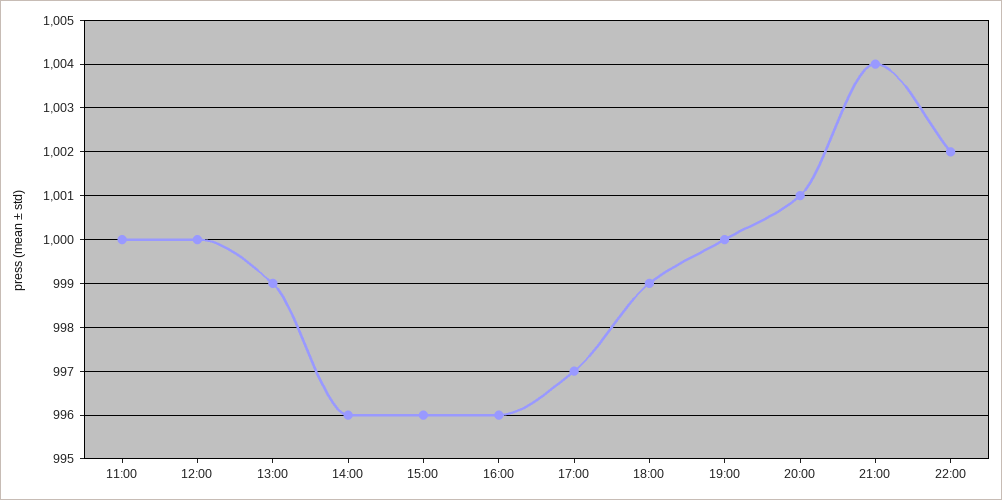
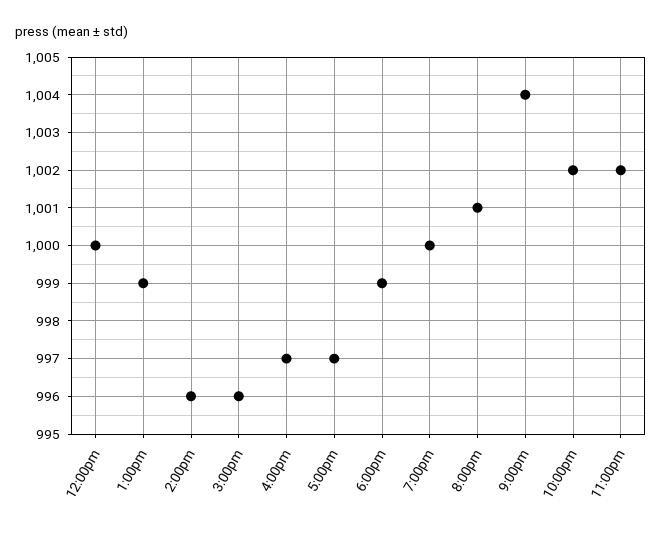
11:00: 1000 -> none
16:00: 996 -> 997
11:00pm: none -> 1002

